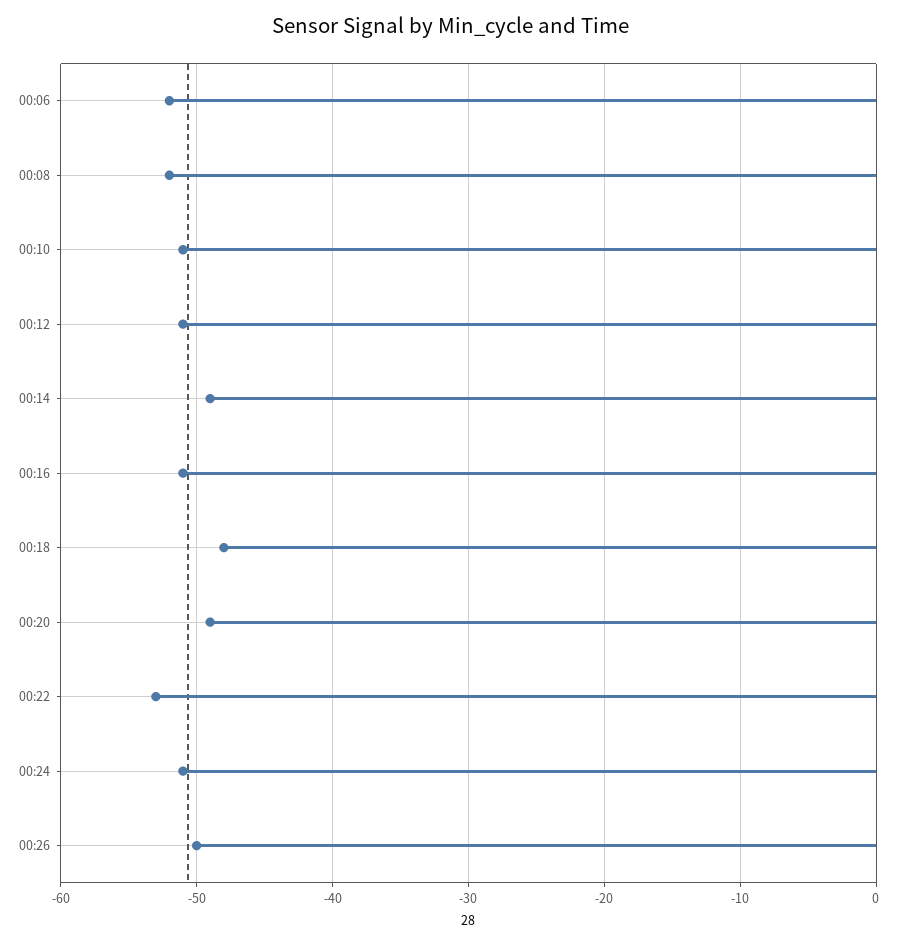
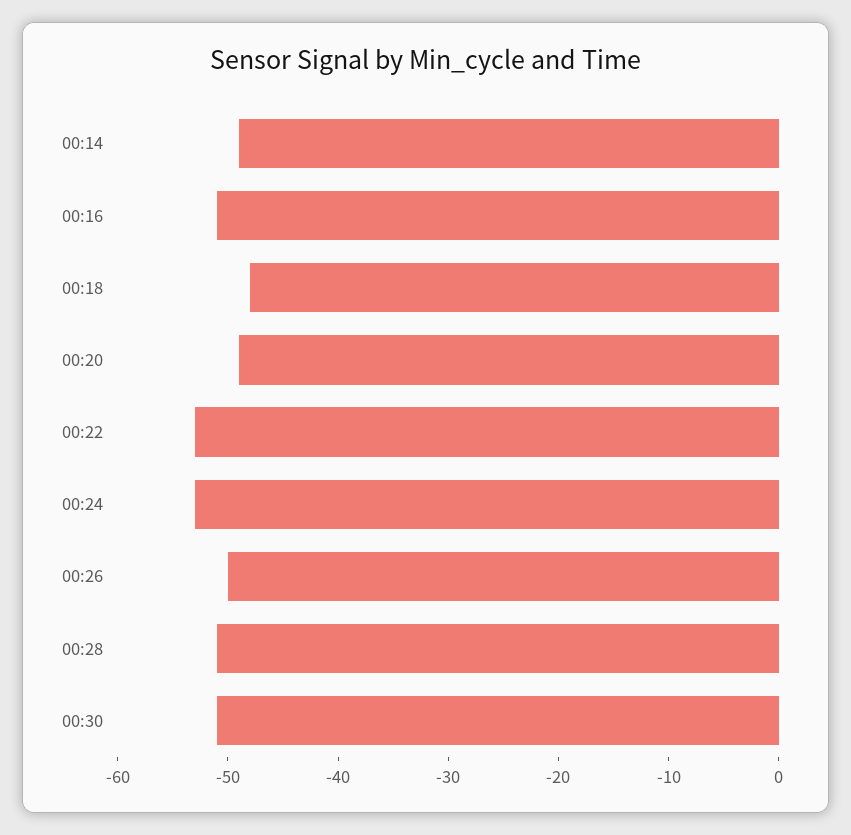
00:06: -52 -> none
00:08: -52 -> none
00:10: -51 -> none
00:12: -51 -> none
00:24: -51 -> -53
00:28: none -> -51
00:30: none -> -51

